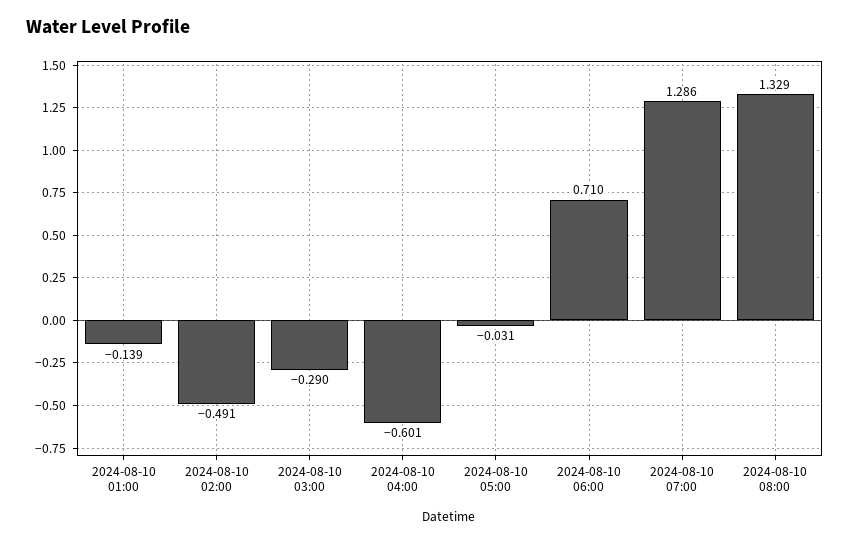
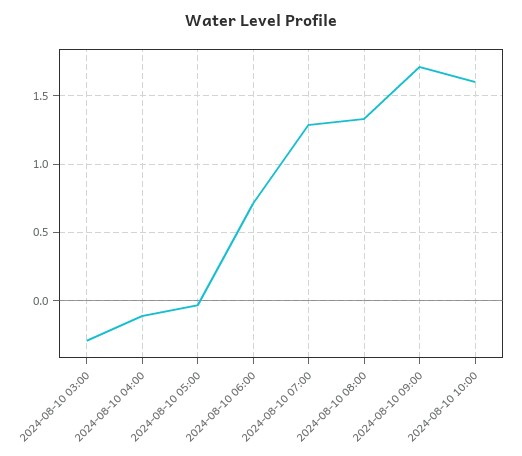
2024-08-10 01:00: -0.139 -> none
2024-08-10 02:00: -0.491 -> none
2024-08-10 04:00: -0.601 -> -0.1
2024-08-10 09:00: none -> 1.7
2024-08-10 10:00: none -> 1.6

